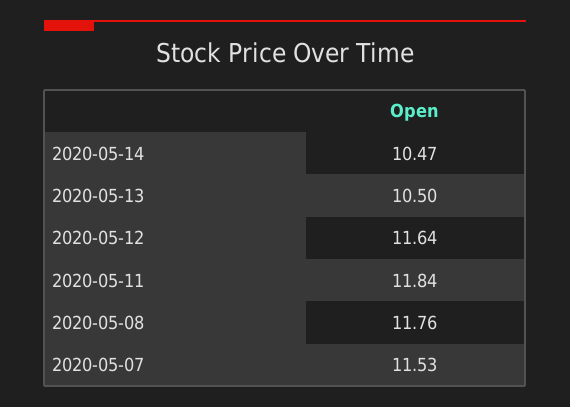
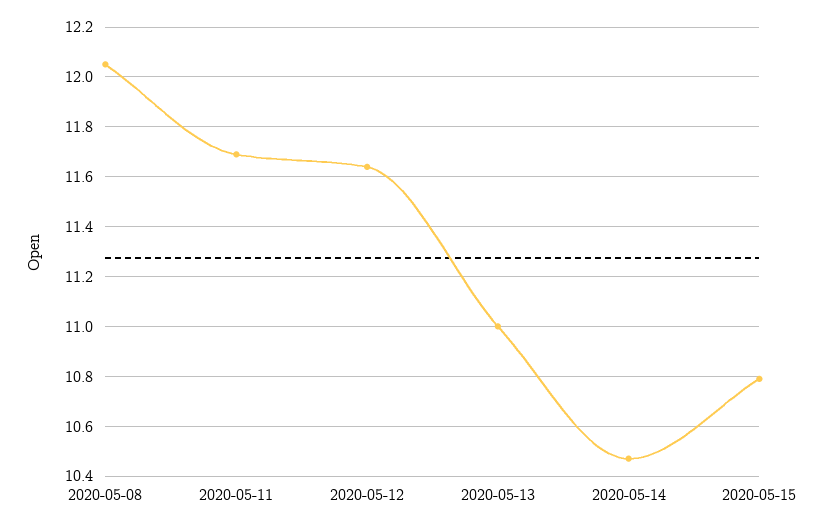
2020-05-13: 10.5 -> 11
2020-05-11: 11.84 -> 11.7
2020-05-08: 11.76 -> 12.05
2020-05-07: 11.53 -> none
2020-05-15: none -> 10.8

